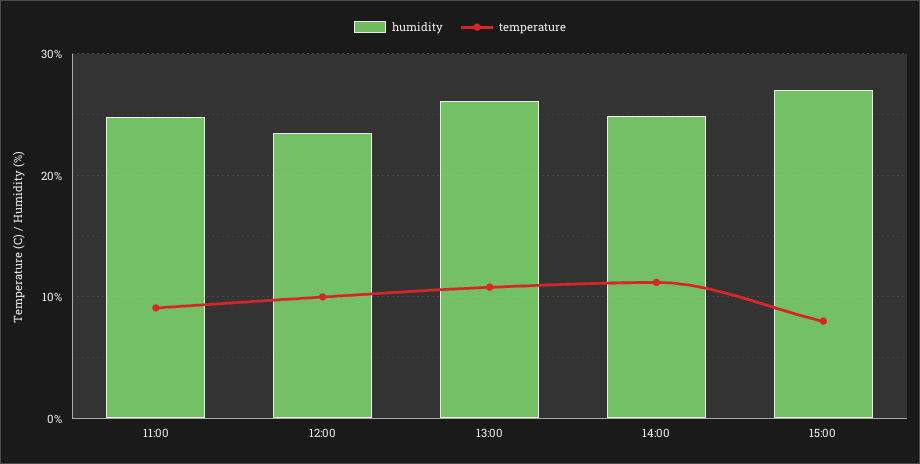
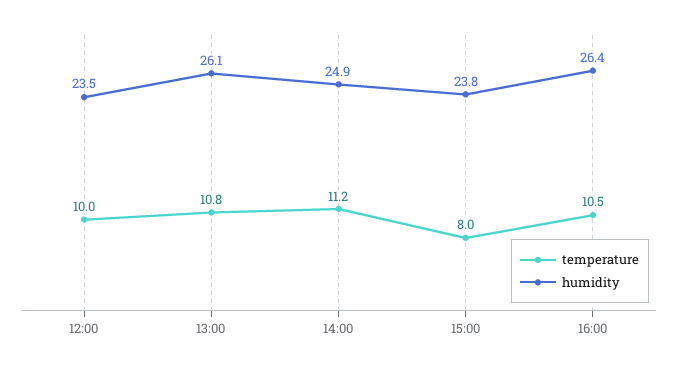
humidity, 11:00: 25 -> none
temperature, 11:00: 9 -> none
humidity, 15:00: 27 -> 23.8
temperature, 16:00: none -> 10.5
humidity, 16:00: none -> 26.4

